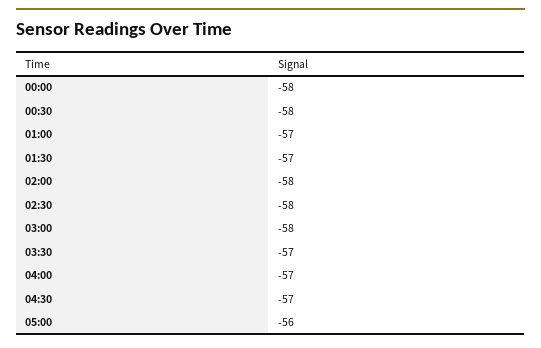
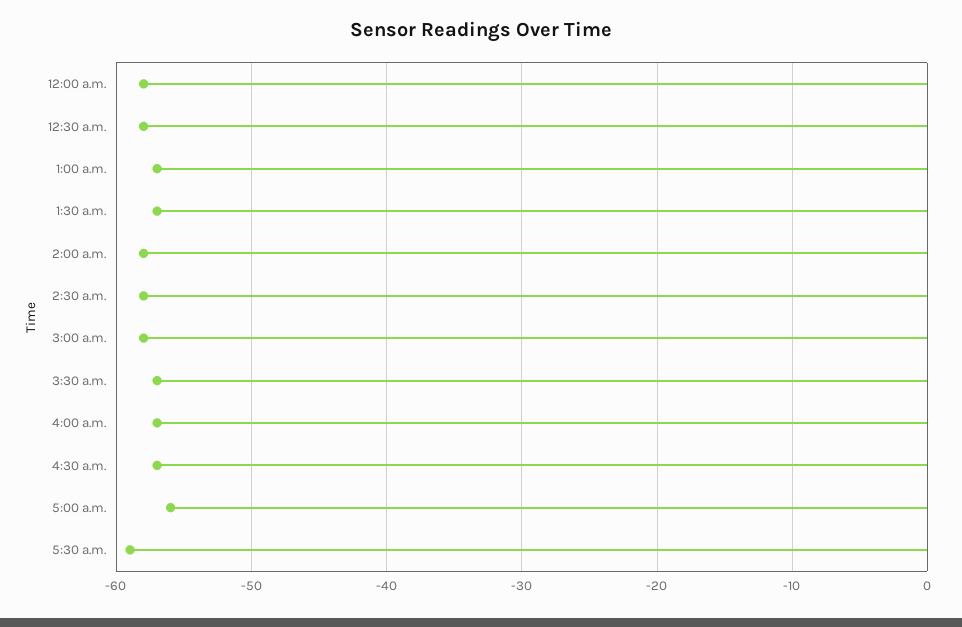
5:30 a.m.: none -> -59

